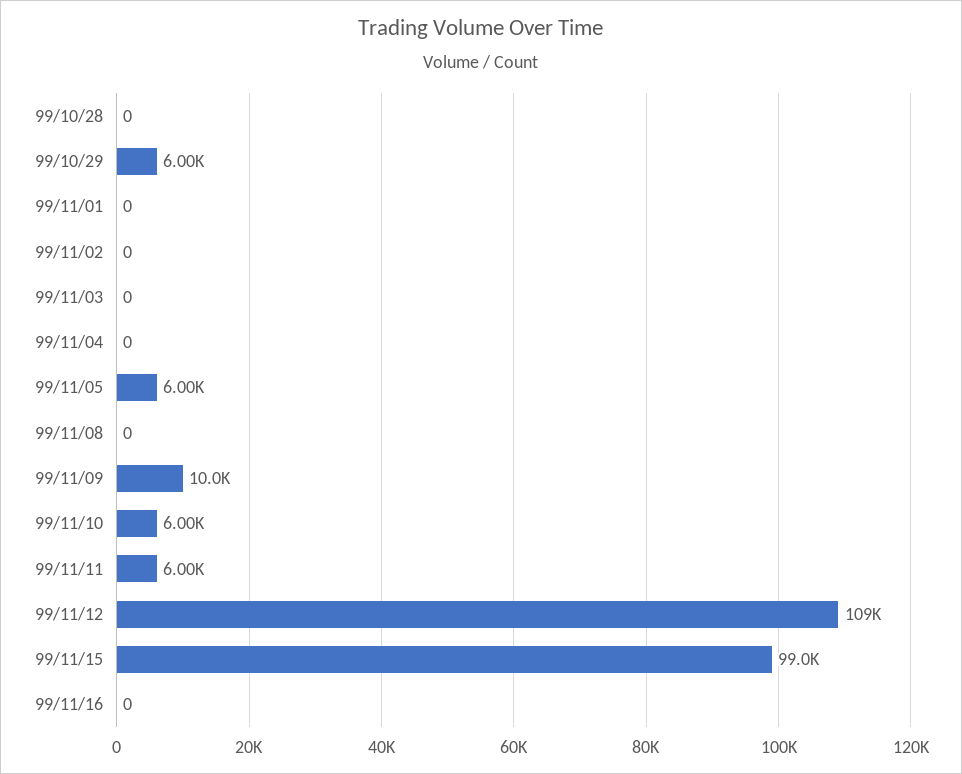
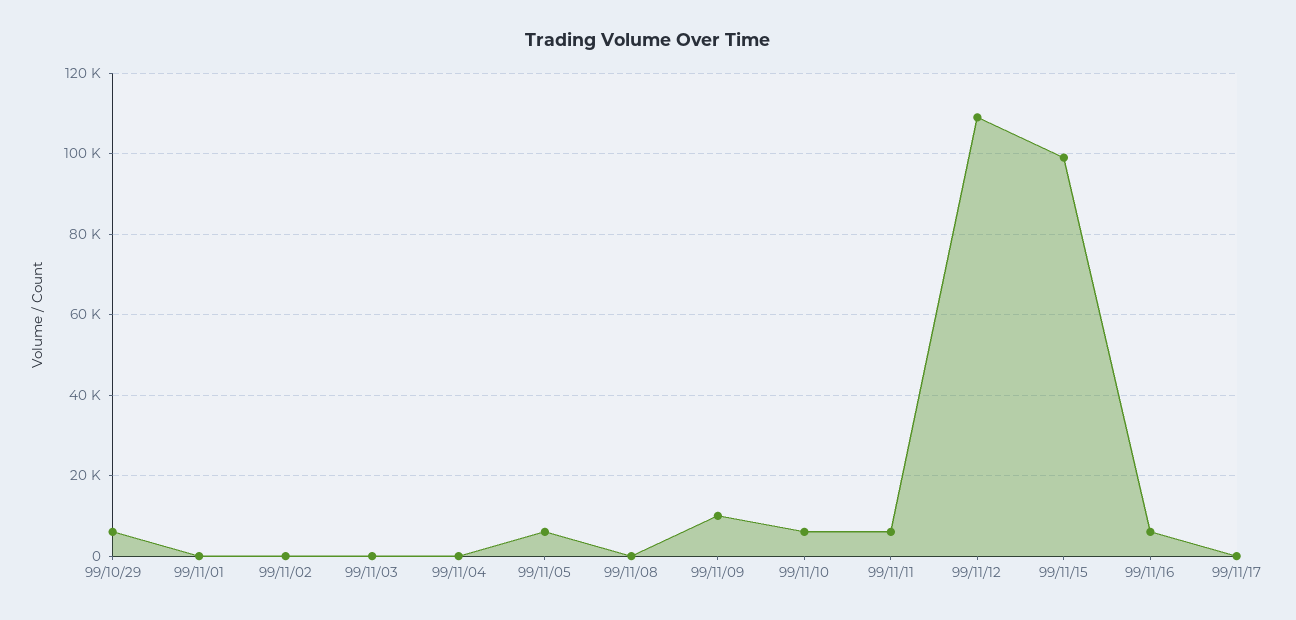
99/10/28: 0 -> none
99/11/16: 0 -> 6000
99/11/17: none -> 0

